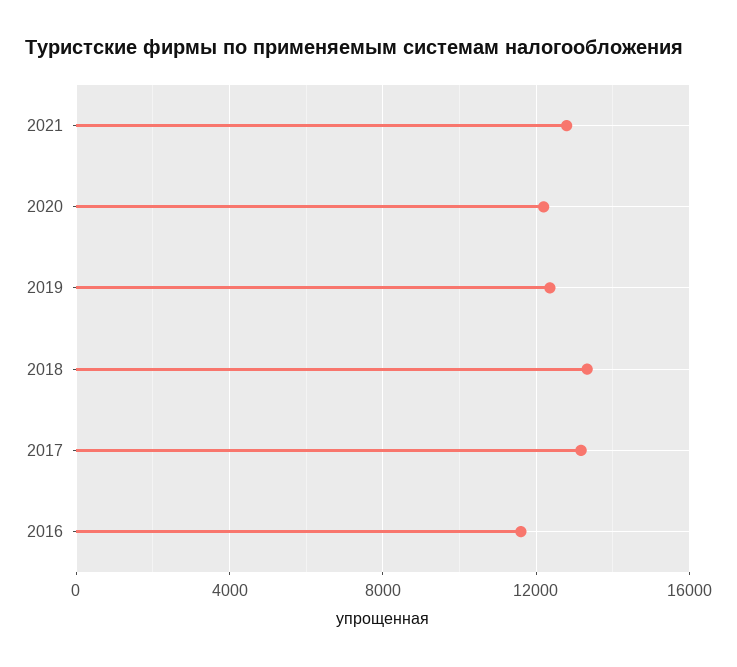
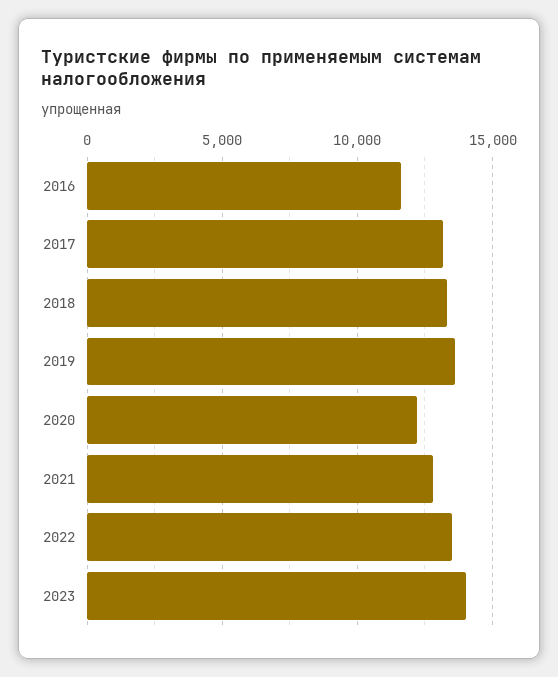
2019: 12500 -> 13500
2022: none -> 13500
2023: none -> 14000

